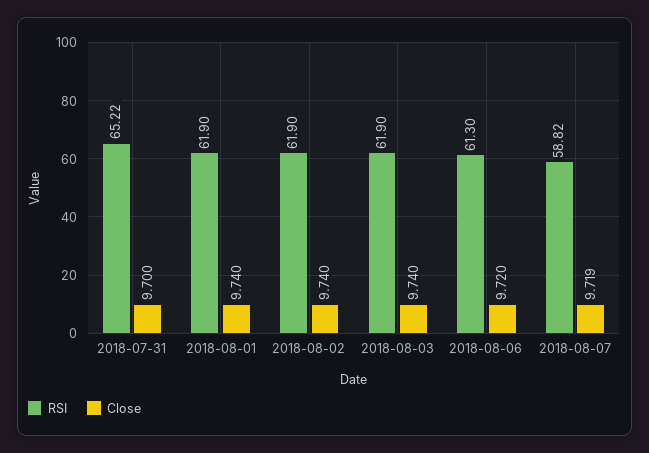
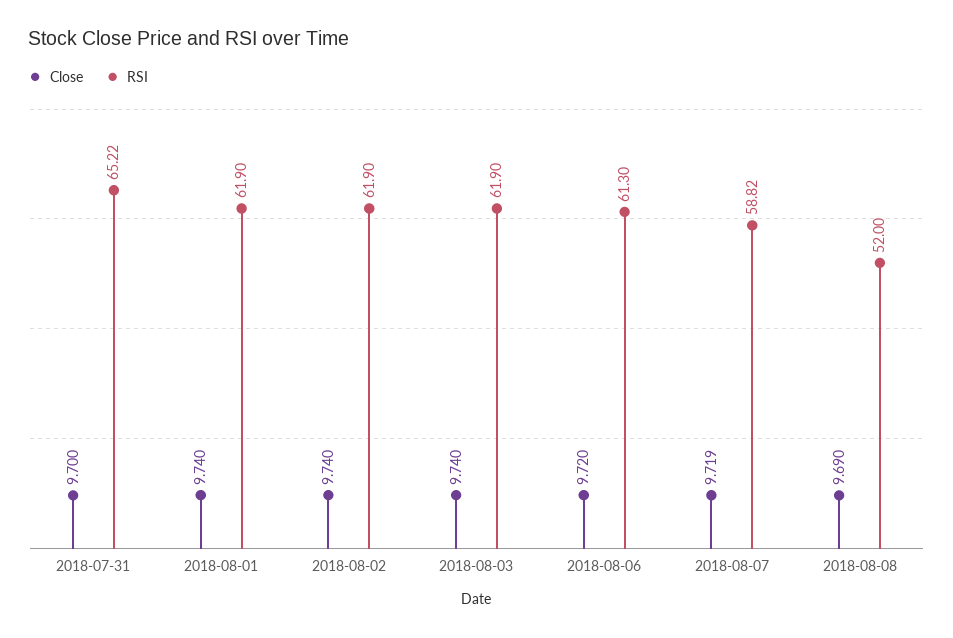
Close, 2018-08-08: none -> 9.69
RSI, 2018-08-08: none -> 52

